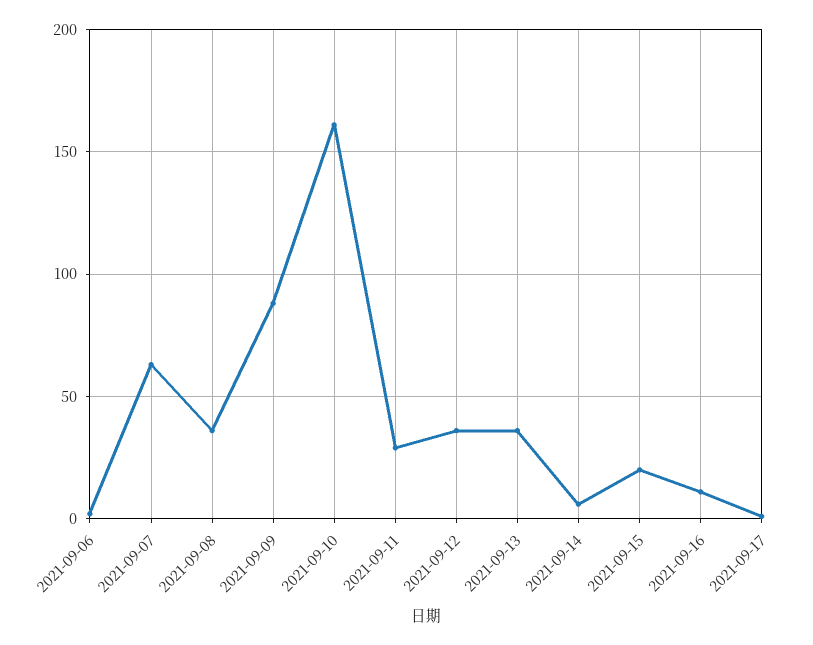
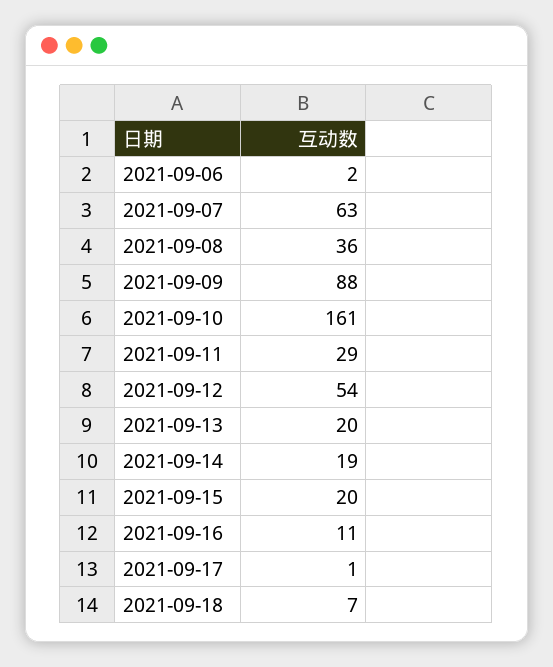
2021-09-12: 35 -> 54
2021-09-13: 35 -> 20
2021-09-14: 5 -> 19
2021-09-18: none -> 7

